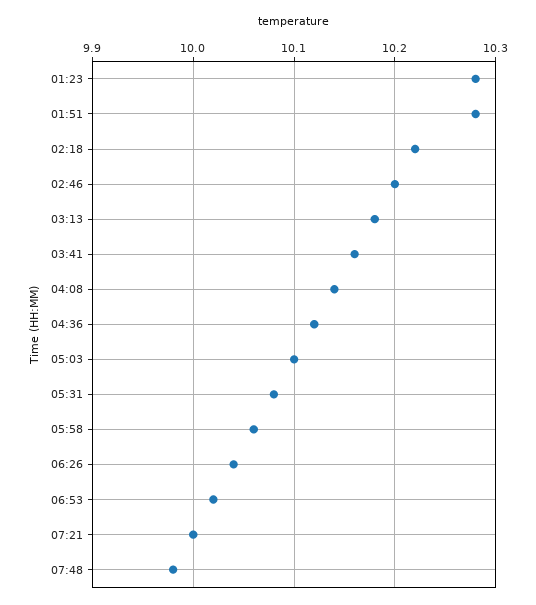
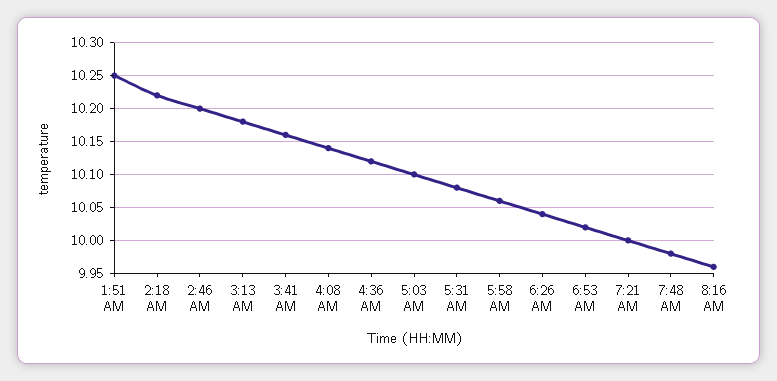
01:23: 10.28 -> none
01:51: 10.28 -> 10.25
8:16 AM: none -> 9.96

